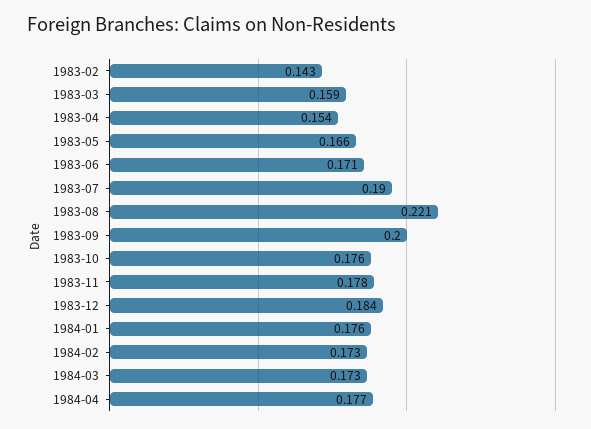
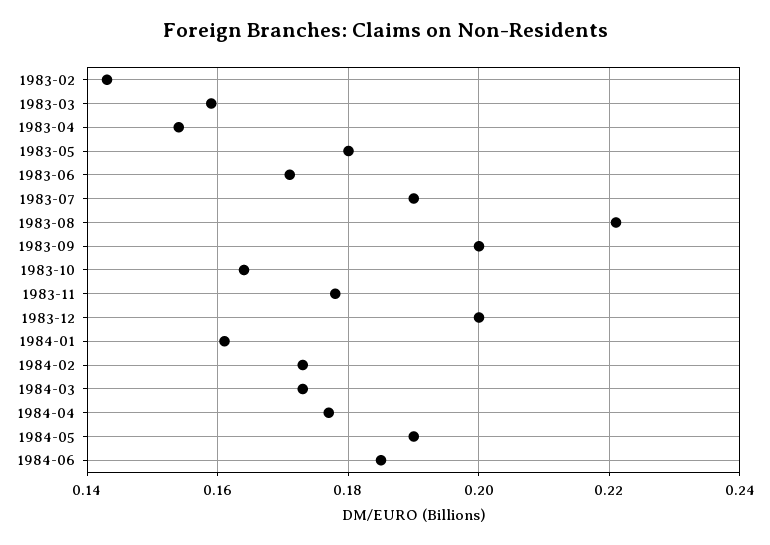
1983-05: 0.166 -> 0.18
1983-10: 0.176 -> 0.165
1983-12: 0.184 -> 0.2
1984-01: 0.176 -> 0.16
1984-05: none -> 0.19
1984-06: none -> 0.185

